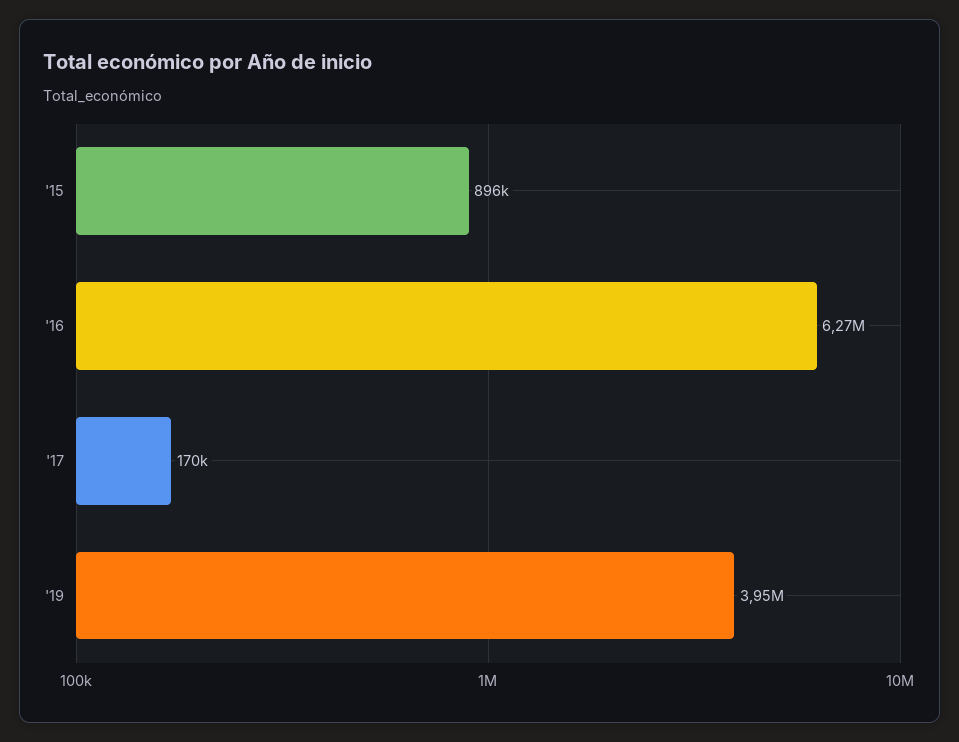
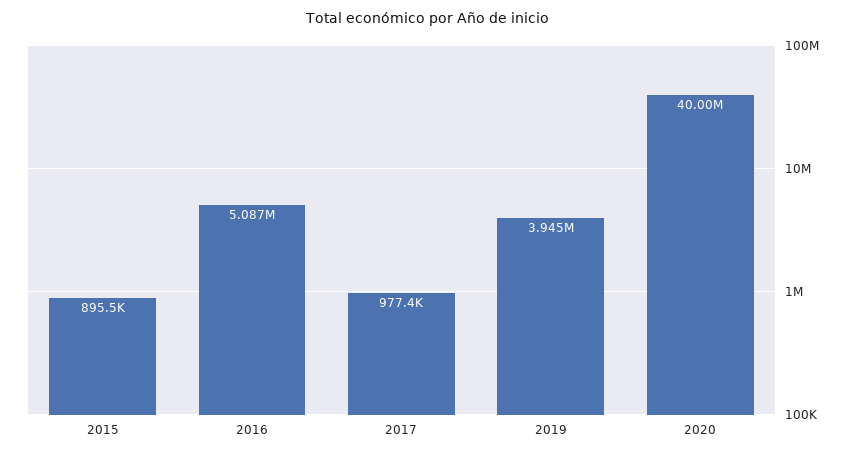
'16: 6270000 -> 5087000
'17: 170000 -> 977400
2020: none -> 40000000

